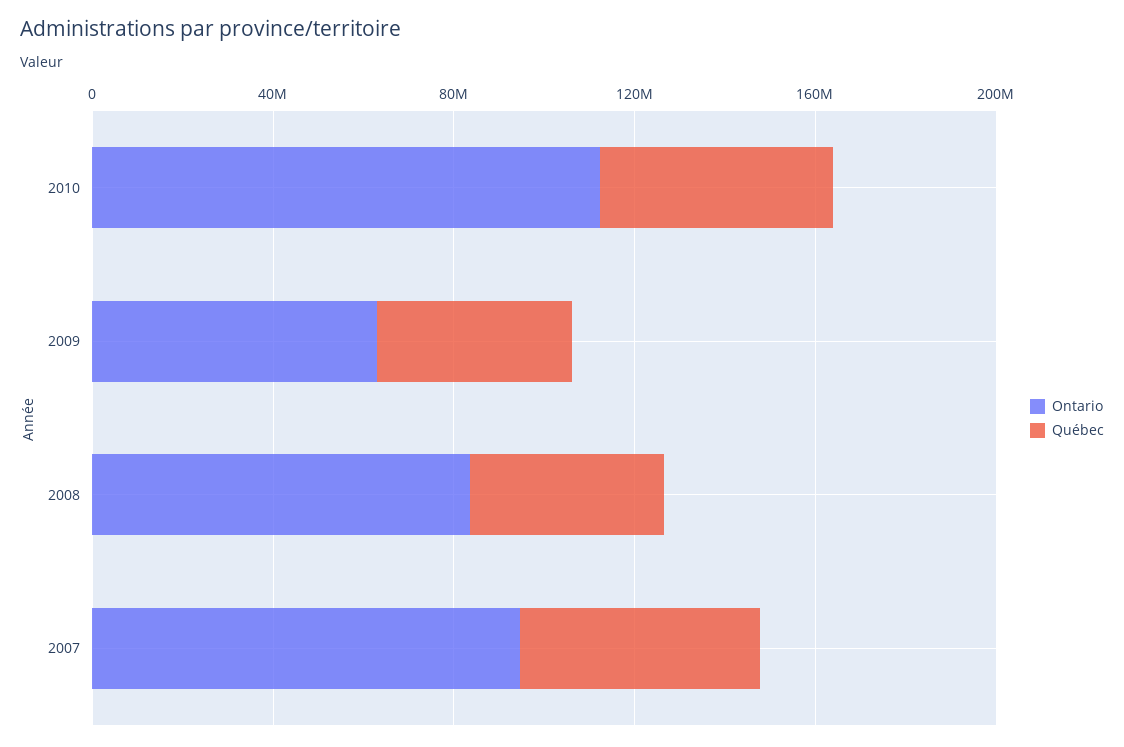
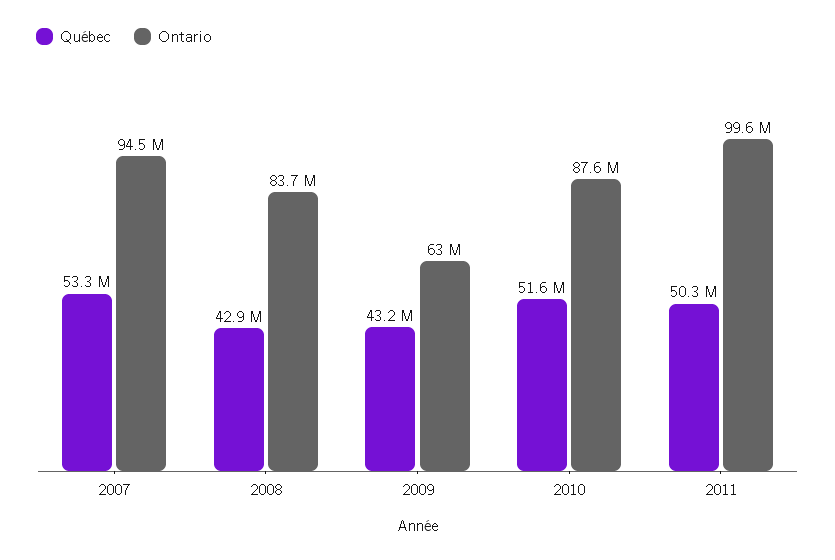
Ontario, 2010: 110000000 -> 87600000
Québec, 2011: none -> 50300000
Ontario, 2011: none -> 99600000

